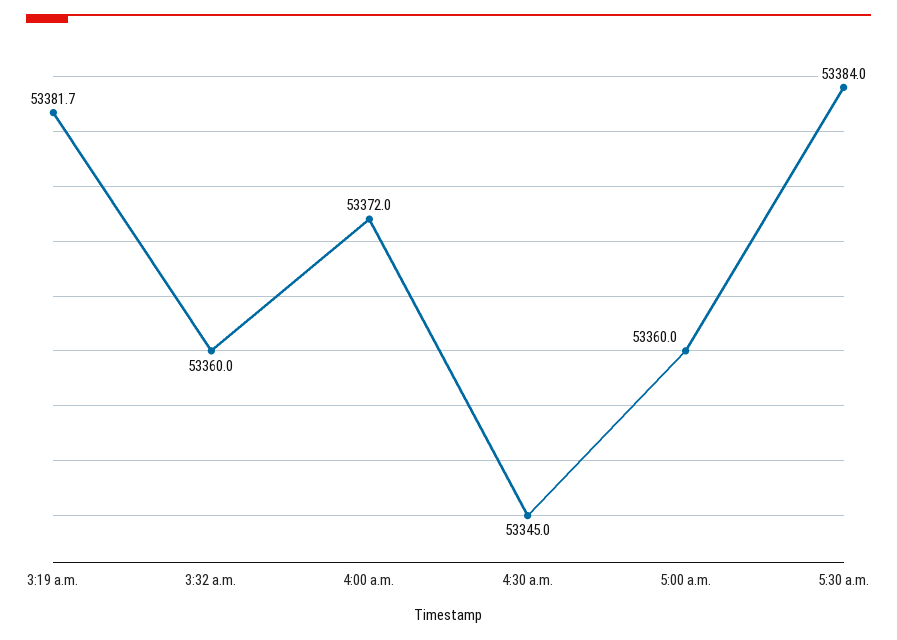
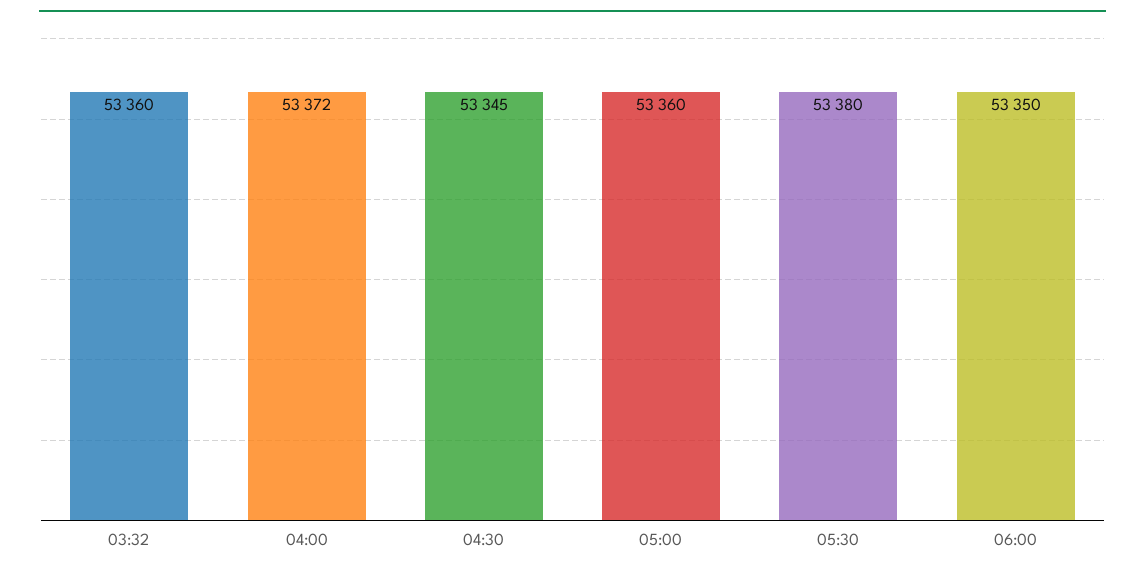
3:19 a.m.: 53381.7 -> none
5:30 a.m.: 53384 -> 53380
06:00: none -> 53350

